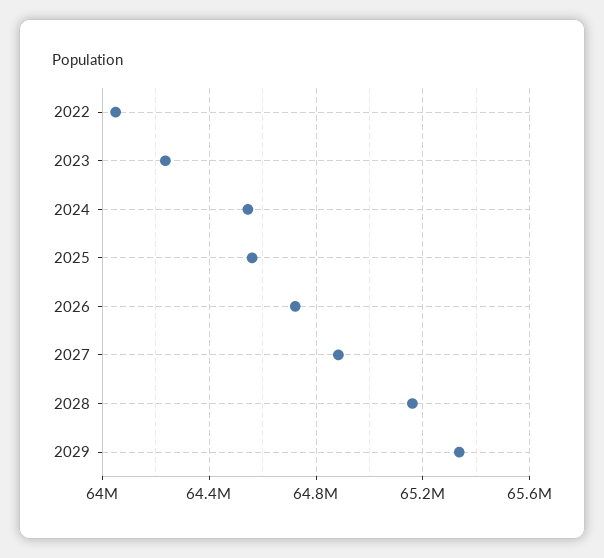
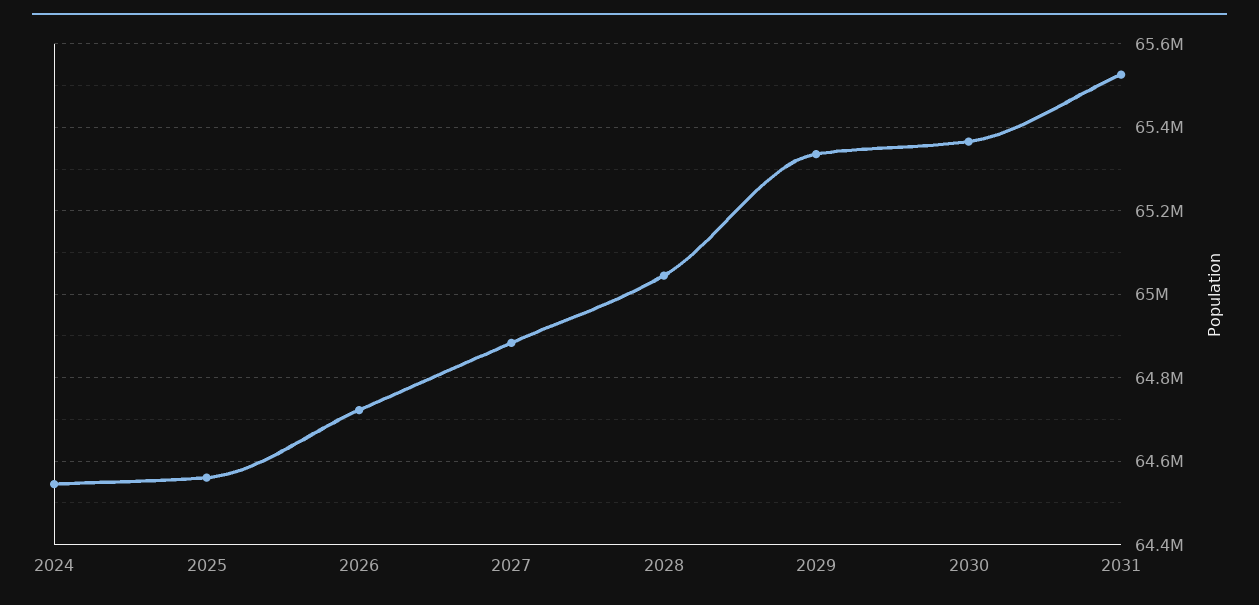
2022: 64050000 -> none
2023: 64250000 -> none
2028: 65150000 -> 65040000
2030: none -> 65360000
2031: none -> 65520000

